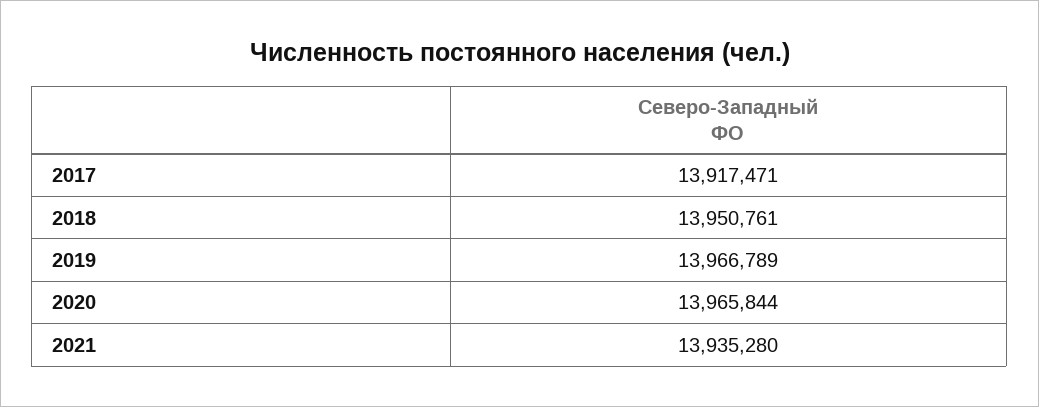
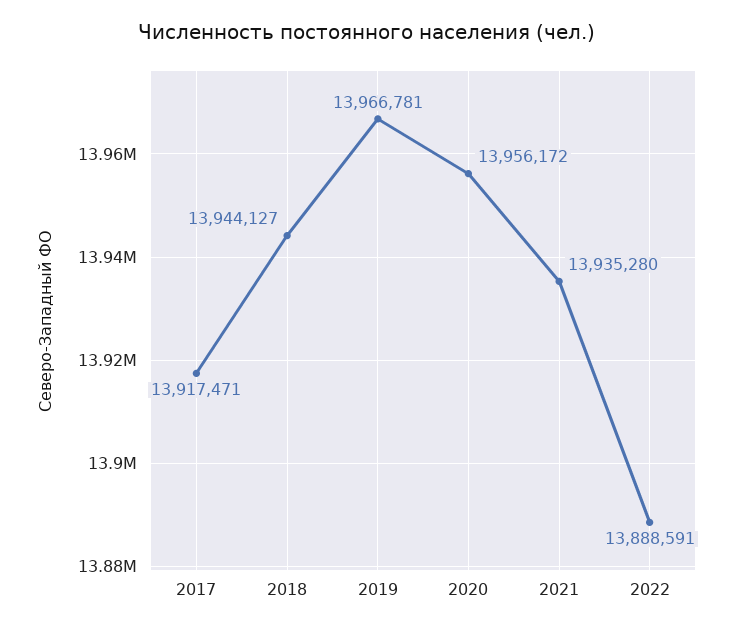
2018: 13950761 -> 13944127
2019: 13966789 -> 13966781
2020: 13965844 -> 13956172
2022: none -> 13888591

